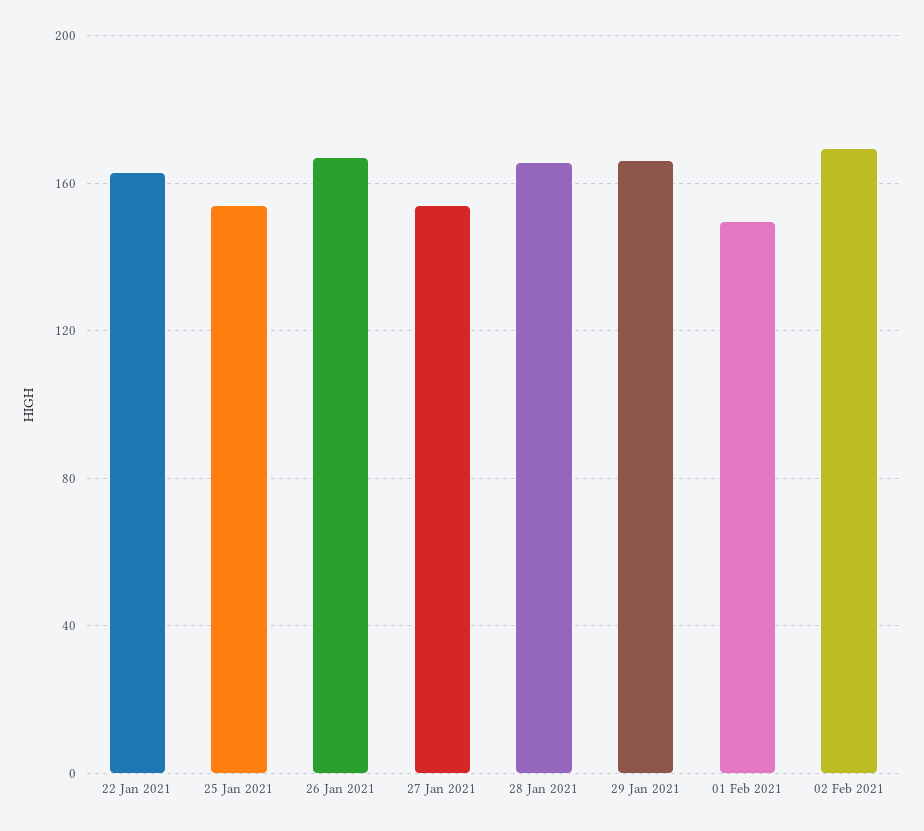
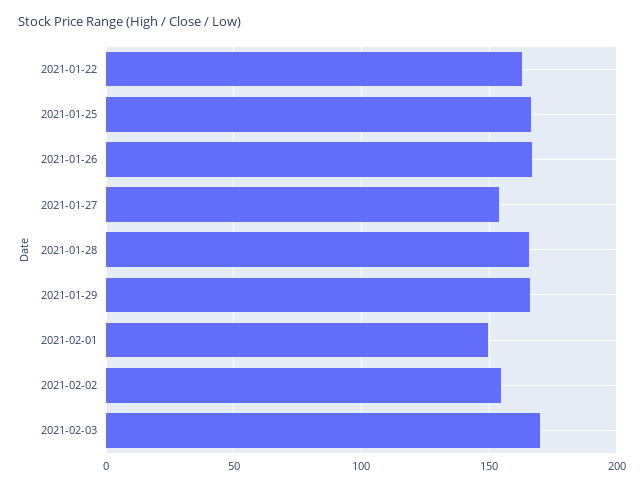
25 Jan 2021: 155 -> 165
02 Feb 2021: 170 -> 155
2021-02-03: none -> 170

